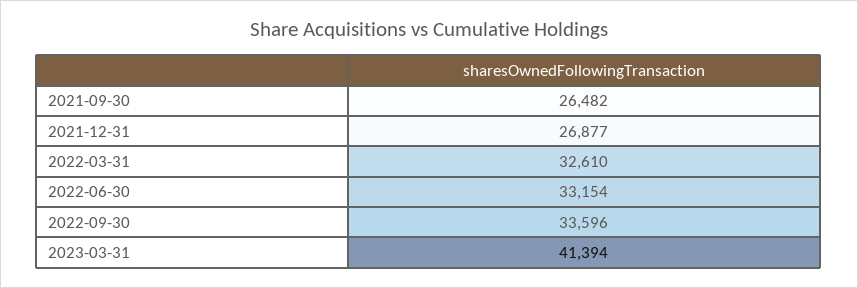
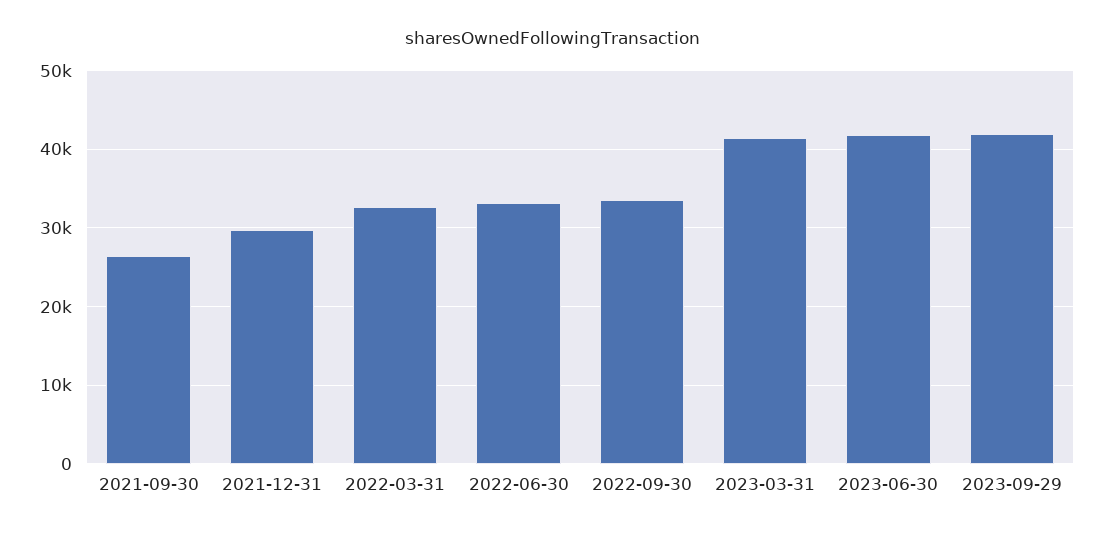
2021-12-31: 26877 -> 30000
2023-06-30: none -> 42000
2023-09-29: none -> 42000

